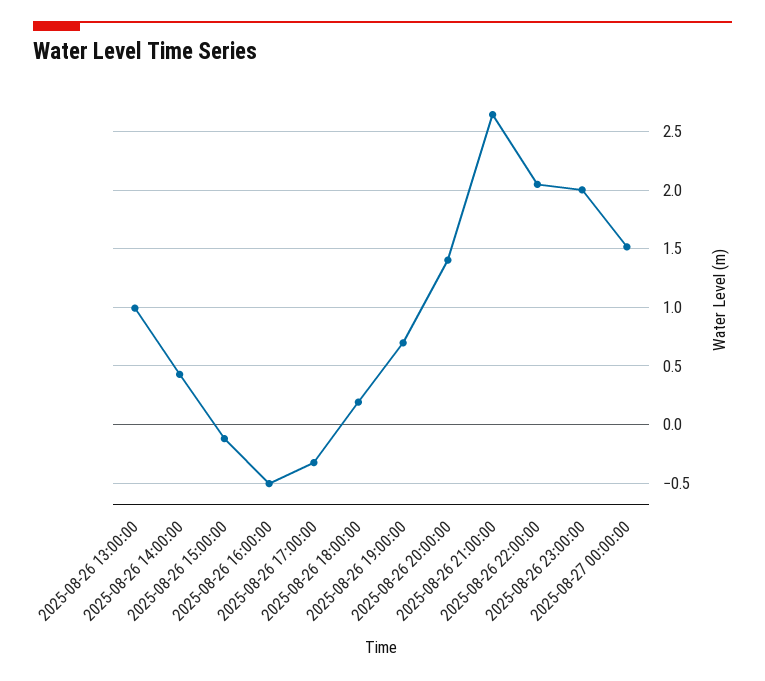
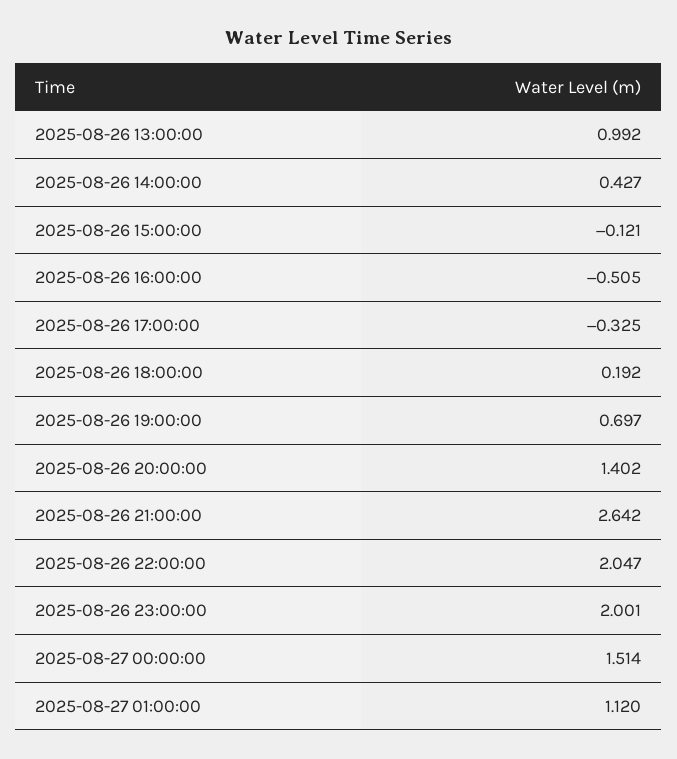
2025-08-27 01:00:00: none -> 1.12

